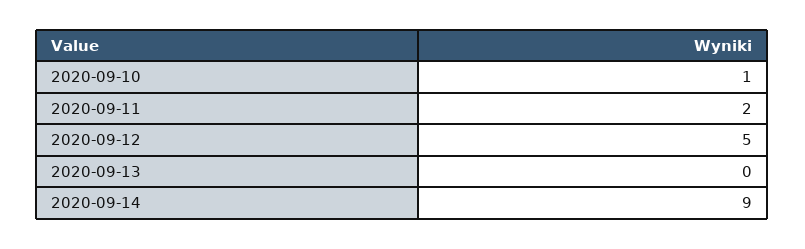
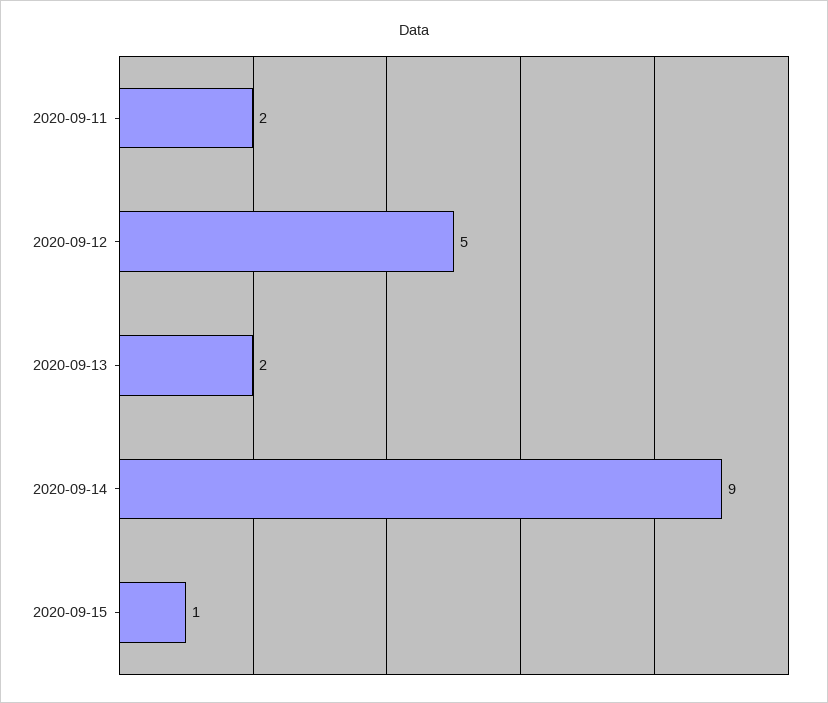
2020-09-10: 1 -> none
2020-09-13: 0 -> 2
2020-09-15: none -> 1

